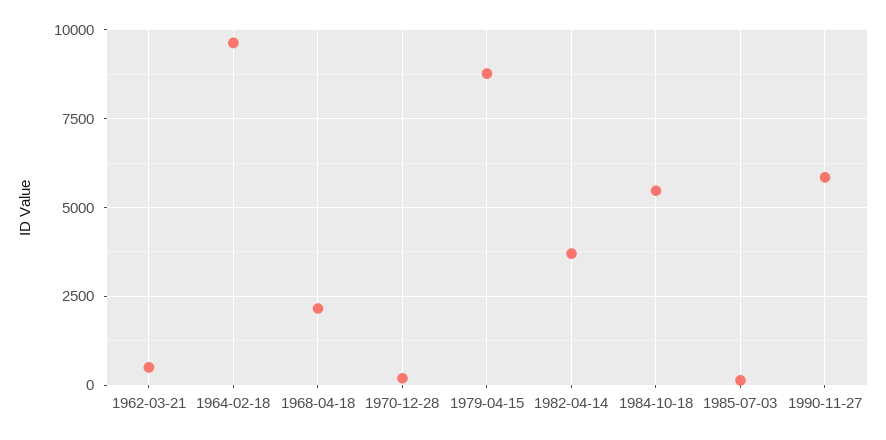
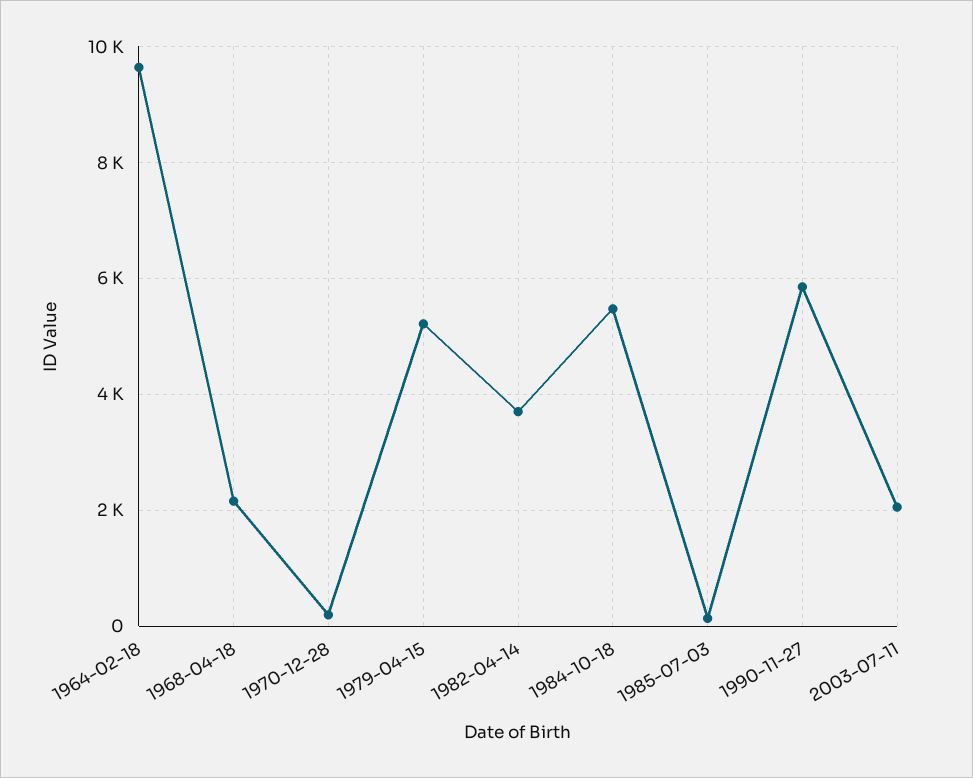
1962-03-21: 500 -> none
1979-04-15: 8750 -> 5200
2003-07-11: none -> 2000

